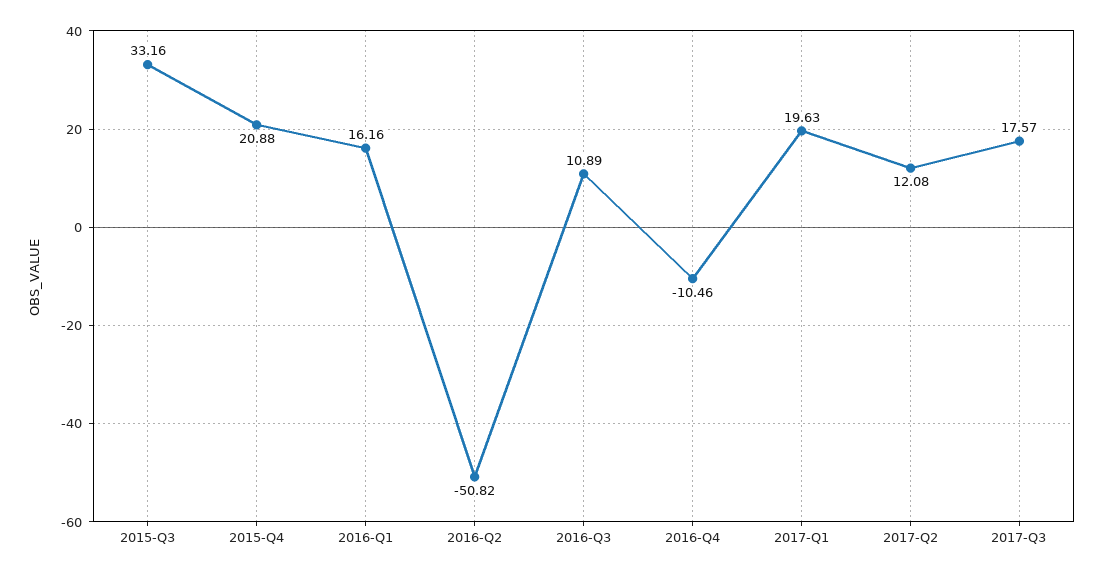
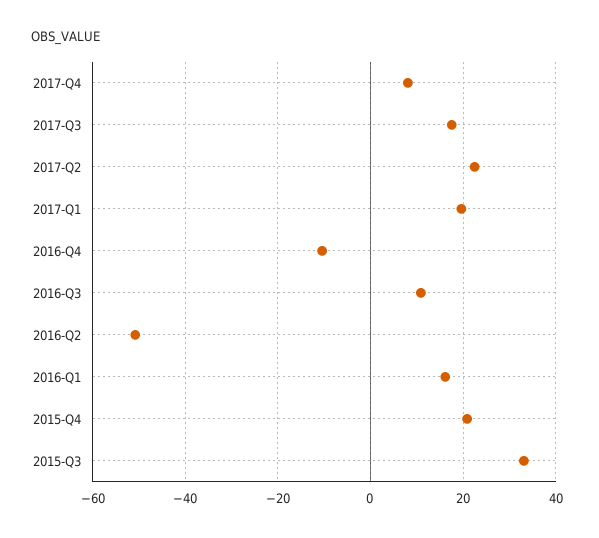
2017-Q2: 12.08 -> 22
2017-Q4: none -> 8

